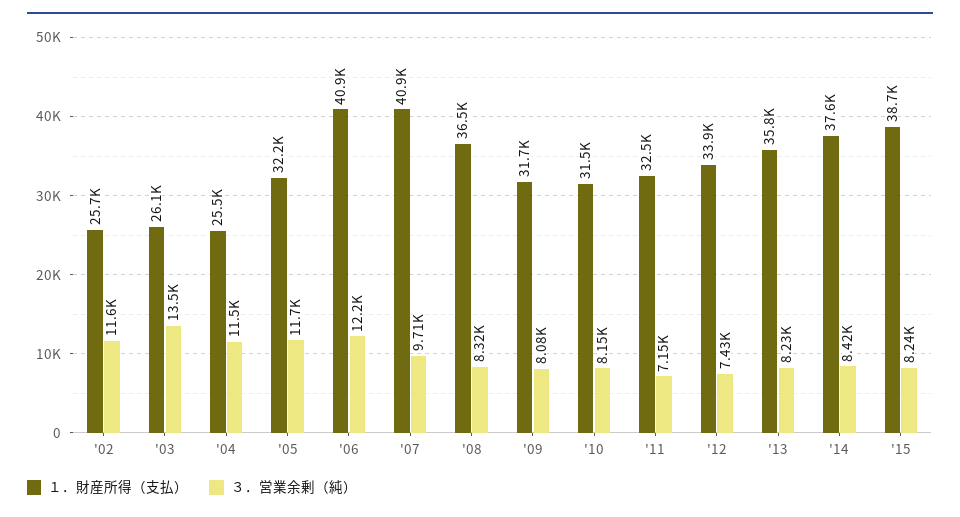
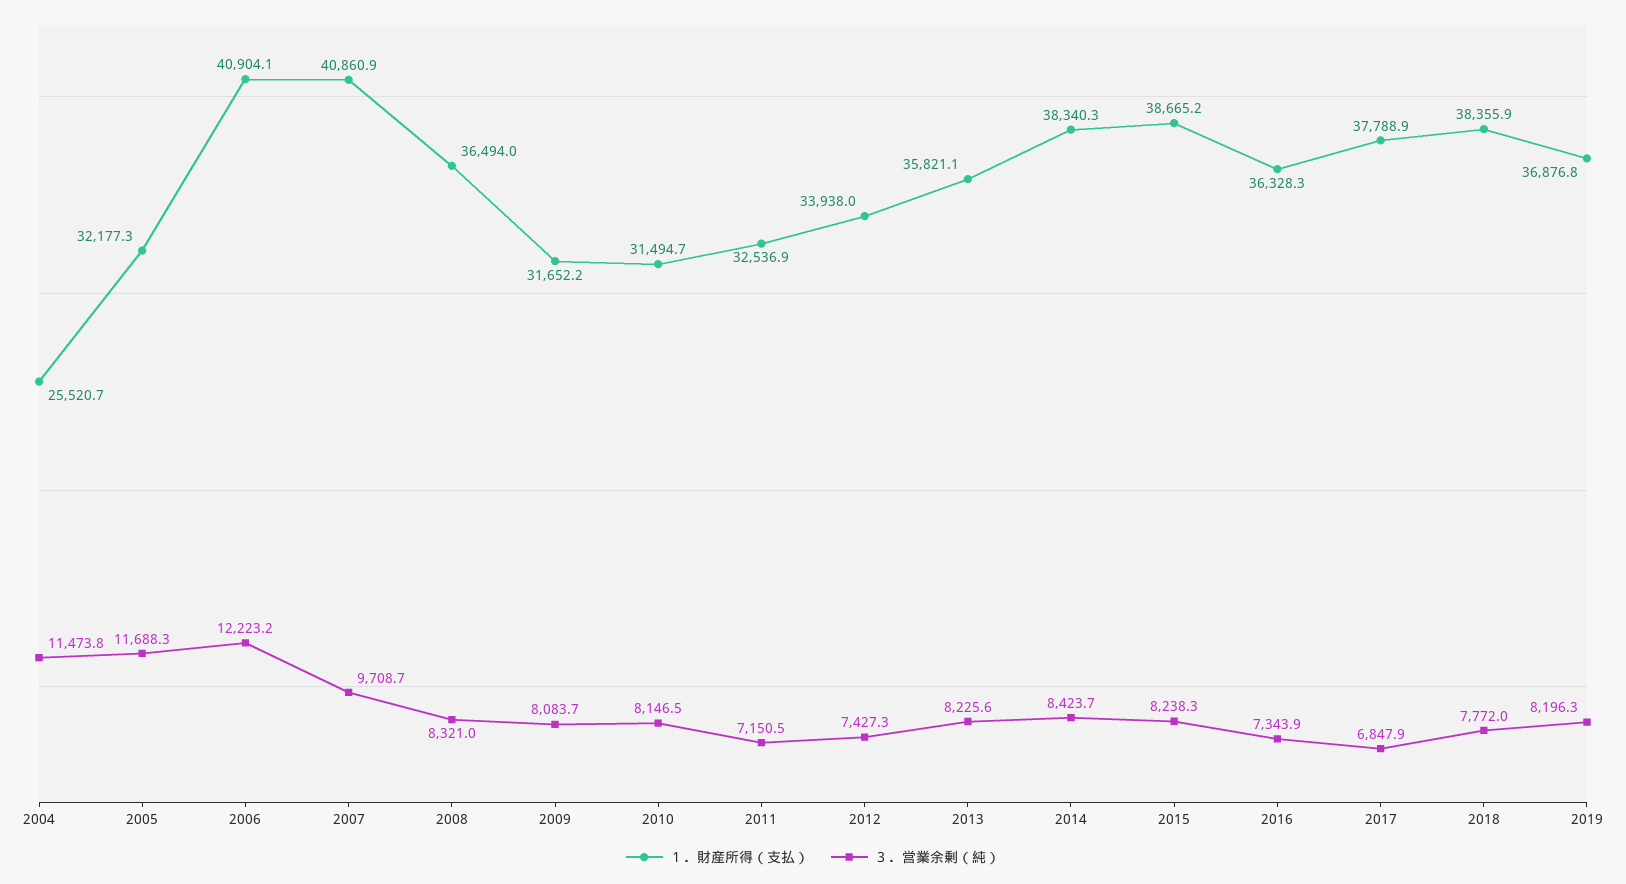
１．財産所得（支払）, '02: 25700 -> none
３．営業余剰（純）, '02: 11600 -> none
１．財産所得（支払）, '03: 26100 -> none
３．営業余剰（純）, '03: 13500 -> none
１．財産所得（支払）, '14: 37600 -> 38340.3
１．財産所得（支払）, 2016: none -> 36328.3
３．営業余剰（純）, 2016: none -> 7343.9
１．財産所得（支払）, 2017: none -> 37788.9
３．営業余剰（純）, 2017: none -> 6847.9
１．財産所得（支払）, 2018: none -> 38355.9
３．営業余剰（純）, 2018: none -> 7772
１．財産所得（支払）, 2019: none -> 36876.8
３．営業余剰（純）, 2019: none -> 8196.3

